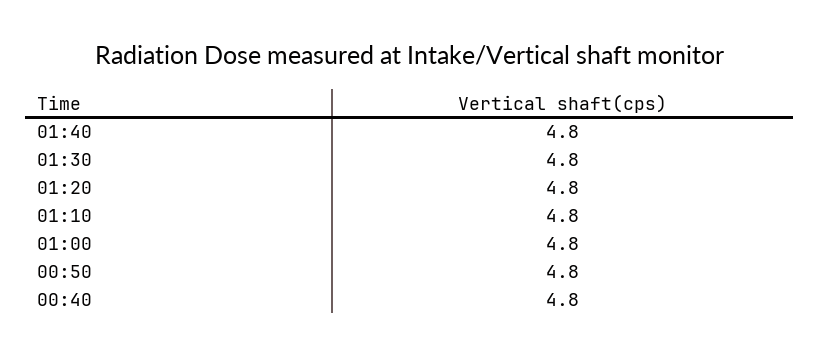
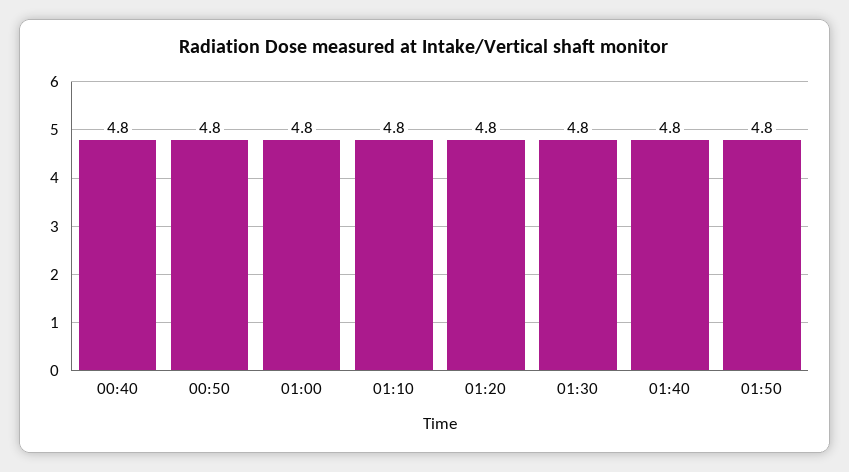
01:50: none -> 4.8

